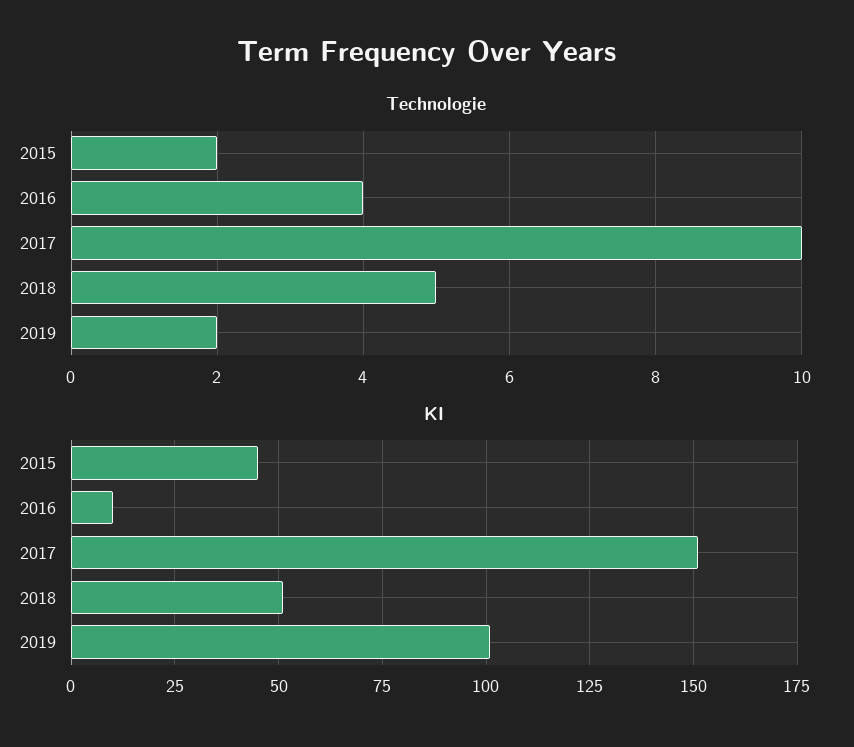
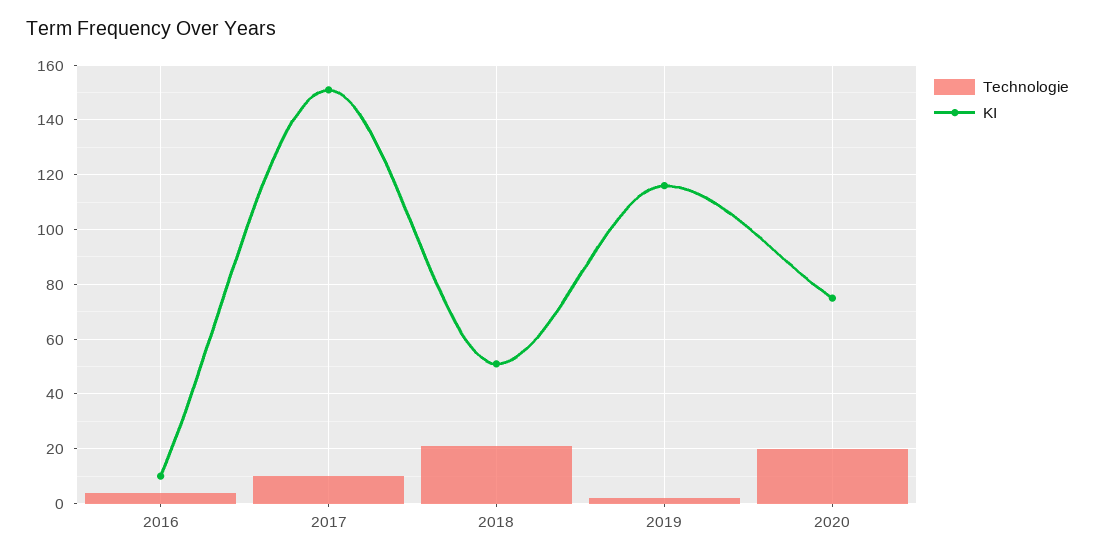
Technologie, 2015: 2 -> none
Technologie, 2018: 5 -> 20
KI, 2015: 45 -> none
KI, 2019: 100 -> 115
Technologie, 2020: none -> 20
KI, 2020: none -> 75

